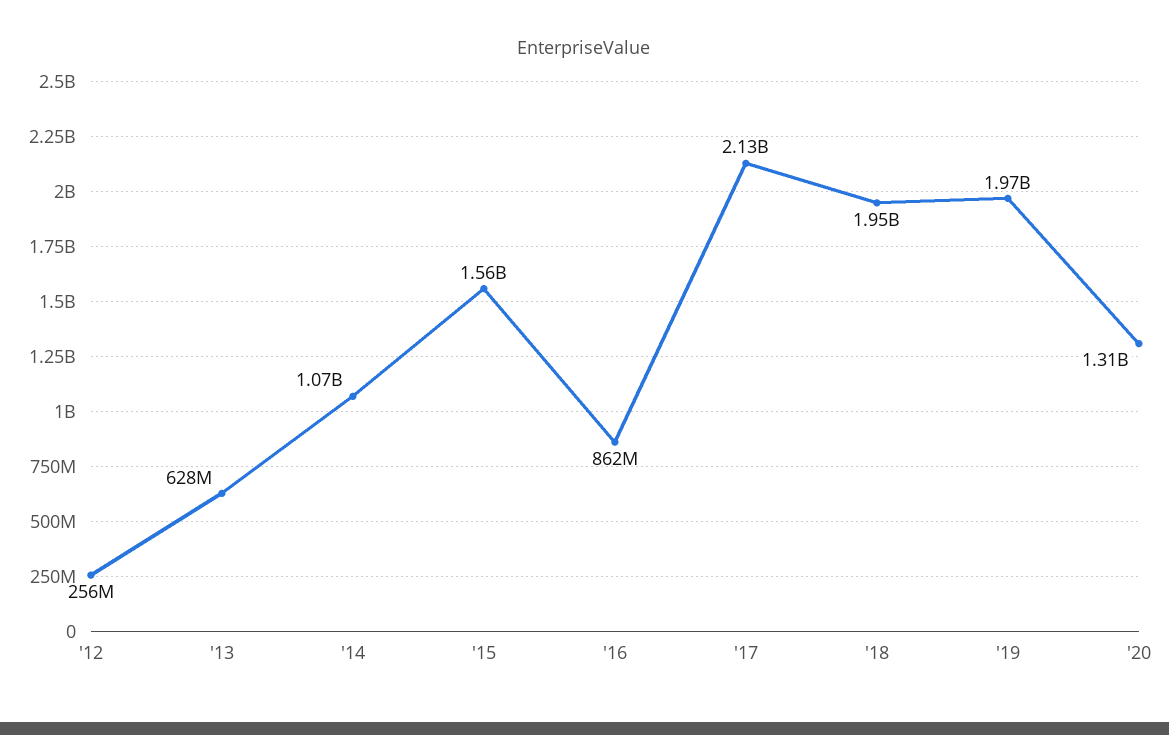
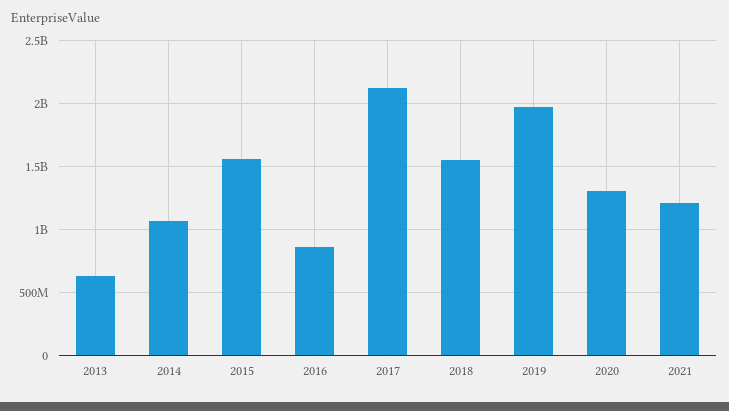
'12: 256000000 -> none
'18: 1950000000 -> 1550000000
2021: none -> 1200000000

